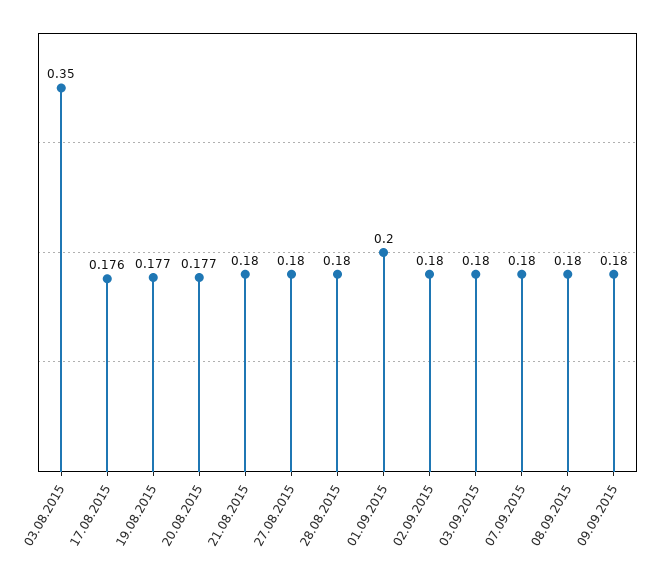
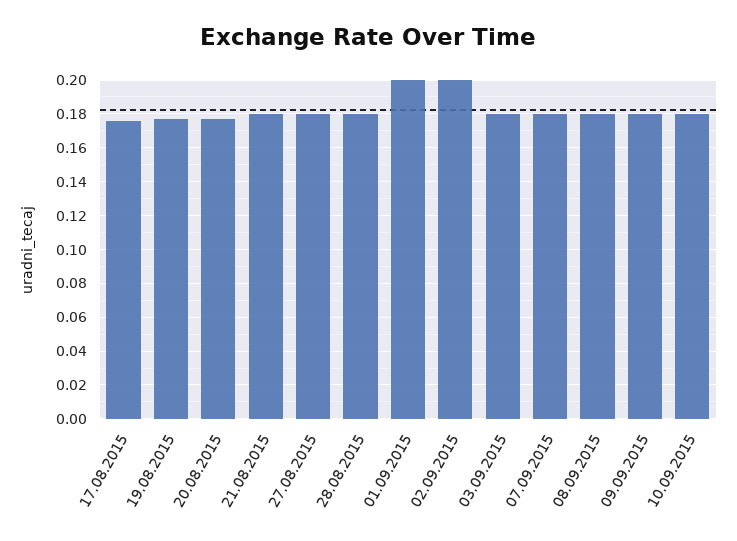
03.08.2015: 0.35 -> none
02.09.2015: 0.18 -> 0.2
10.09.2015: none -> 0.18

